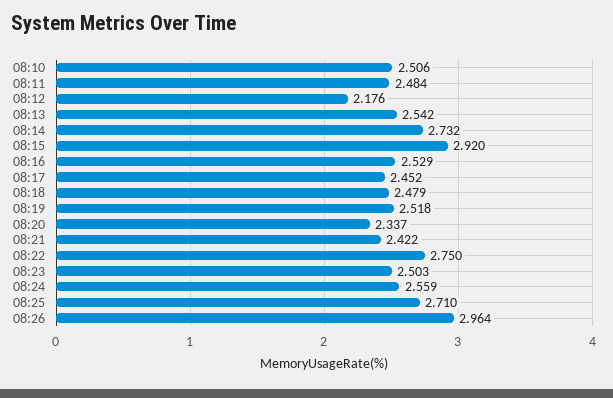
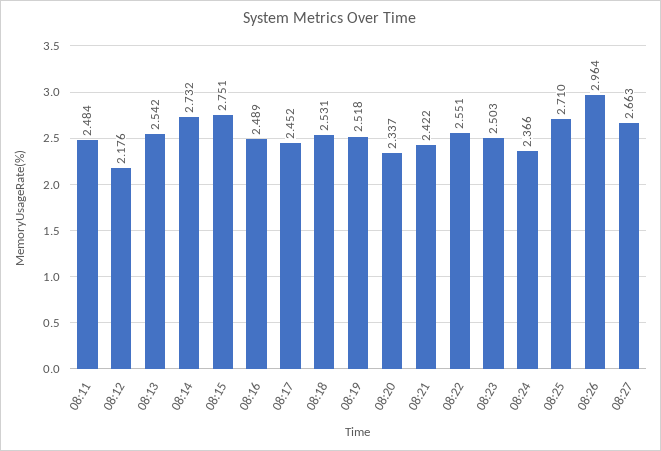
08:10: 2.506 -> none
08:15: 2.92 -> 2.751
08:16: 2.529 -> 2.489
08:18: 2.479 -> 2.531
08:22: 2.75 -> 2.551
08:24: 2.559 -> 2.366
08:27: none -> 2.663

